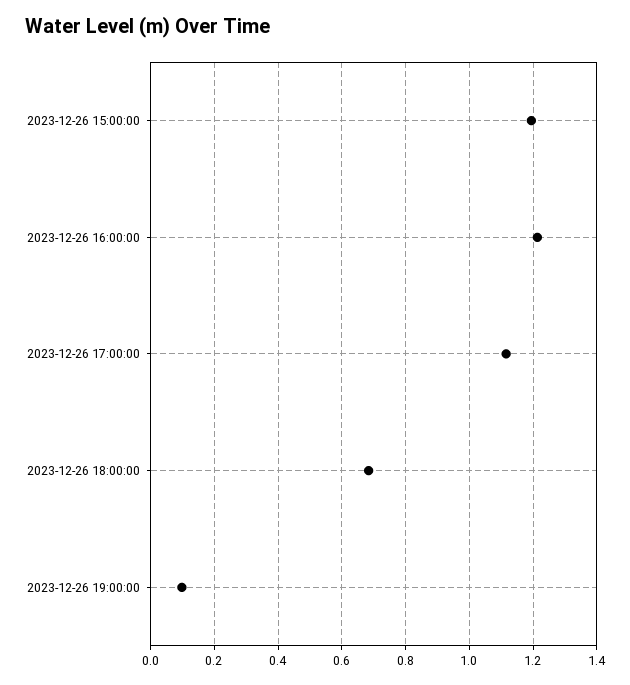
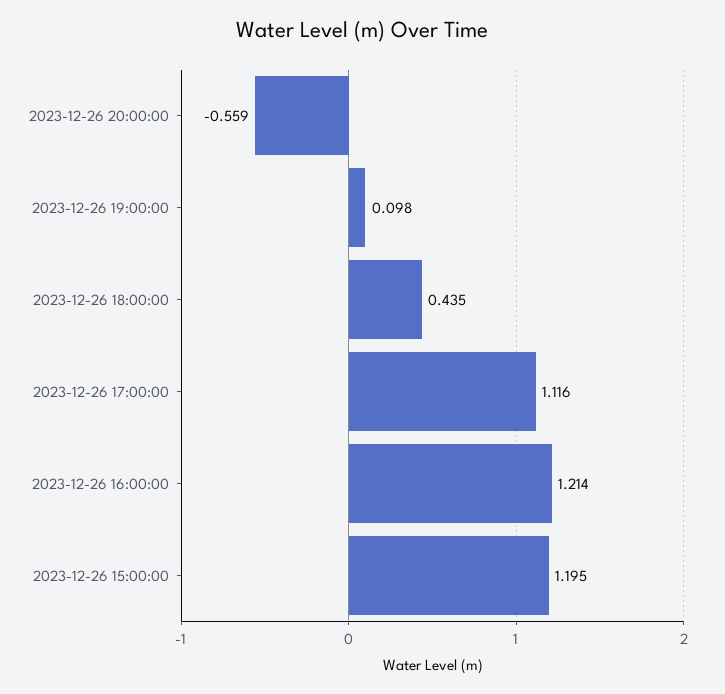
2023-12-26 18:00:00: 0.68 -> 0.435
2023-12-26 20:00:00: none -> -0.559

